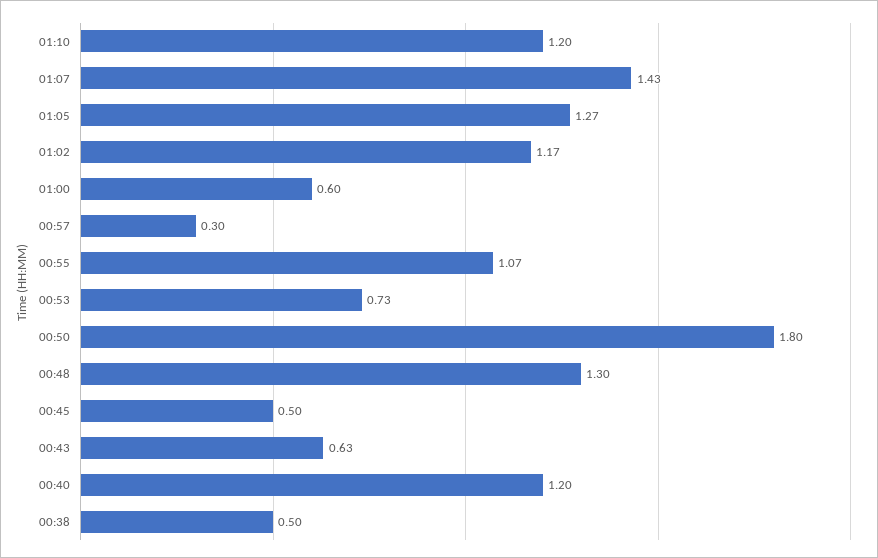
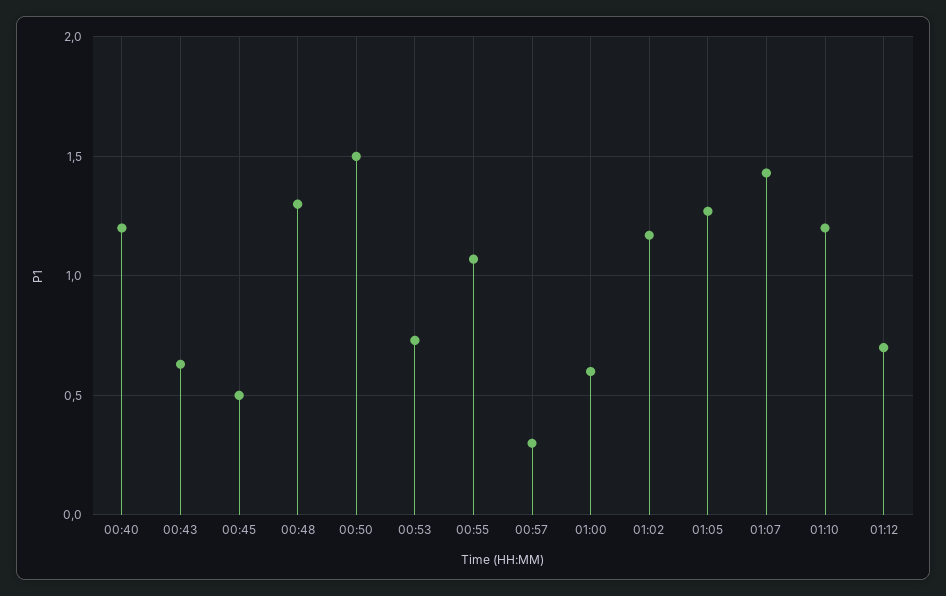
00:50: 1.8 -> 1.5
00:38: 0.5 -> none
01:12: none -> 0.7

